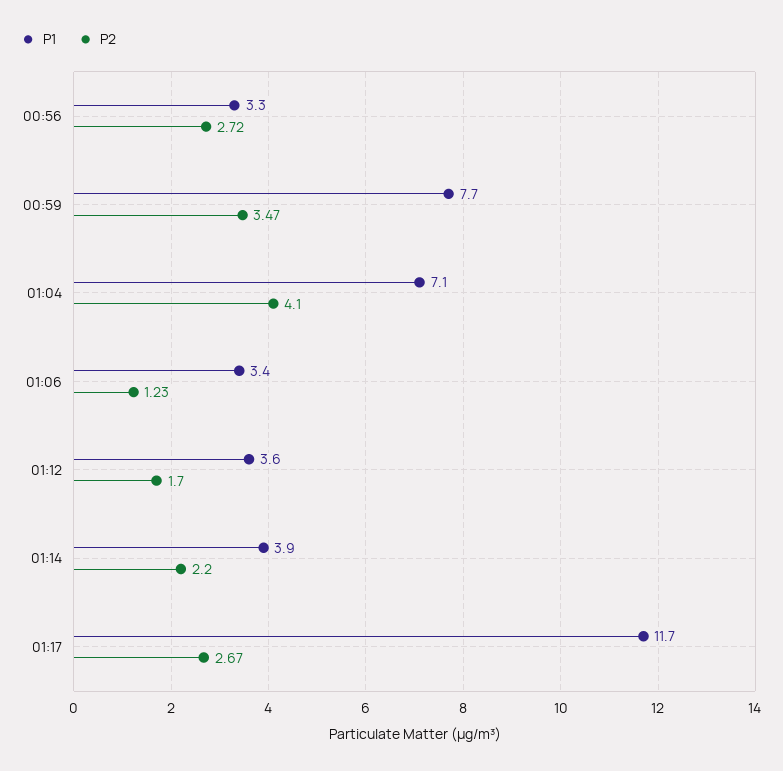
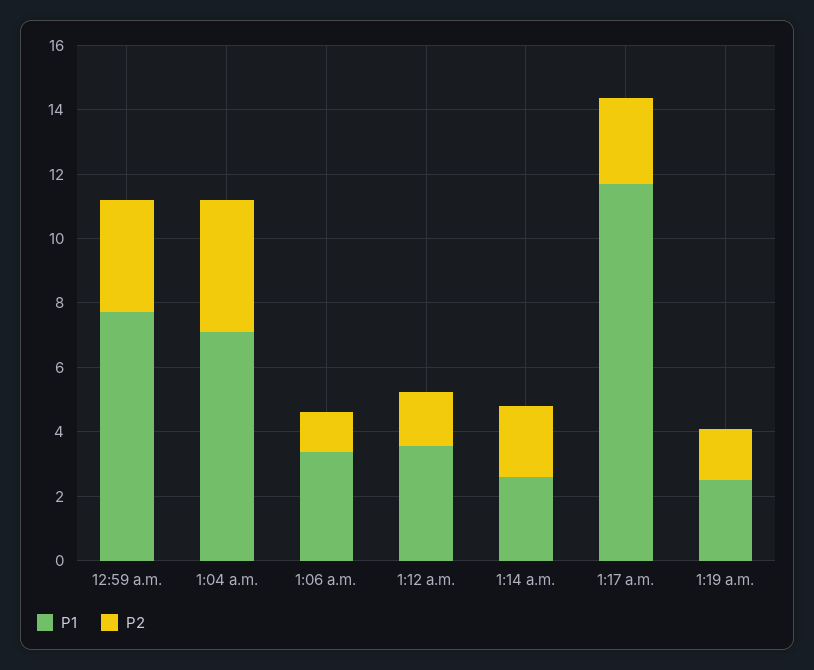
P1, 00:56: 3.3 -> none
P2, 00:56: 2.72 -> none
P1, 01:14: 3.9 -> 2.5
P1, 1:19 a.m.: none -> 2.5
P2, 1:19 a.m.: none -> 1.5

